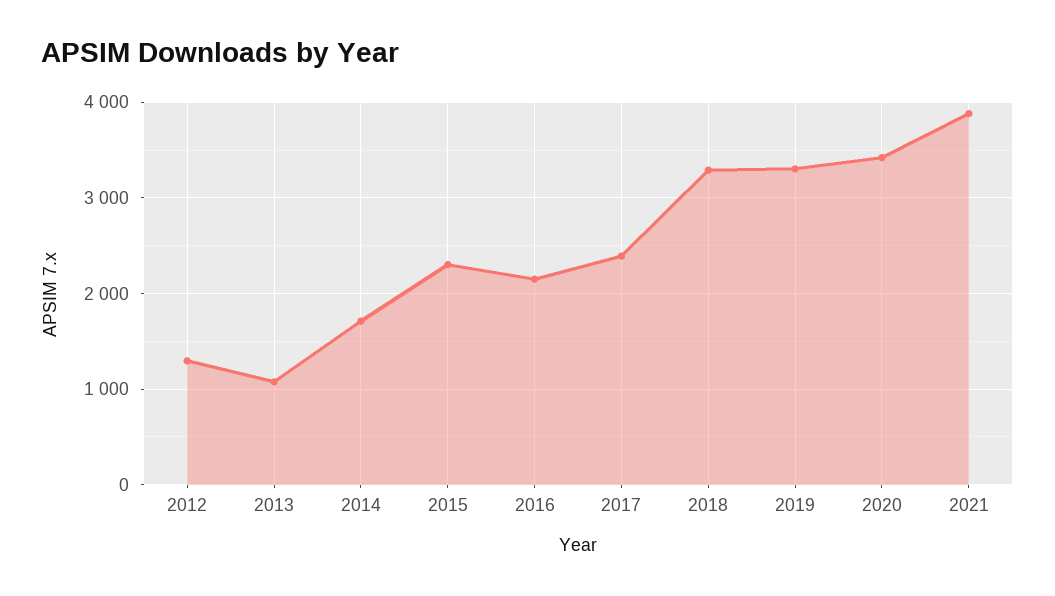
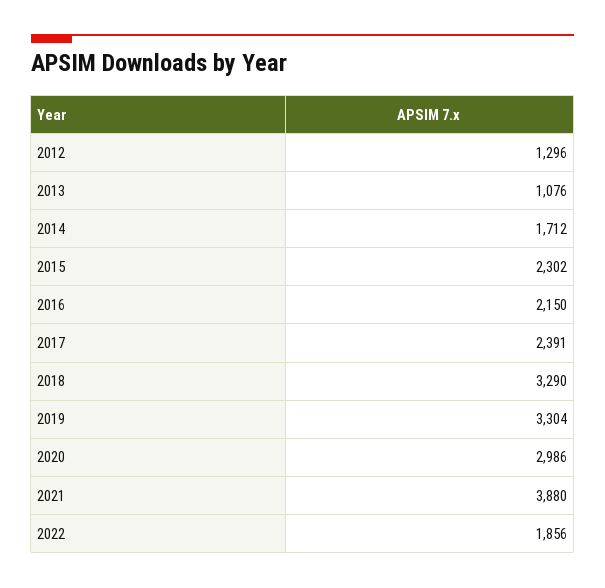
2020: 3400 -> 2986
2022: none -> 1856

